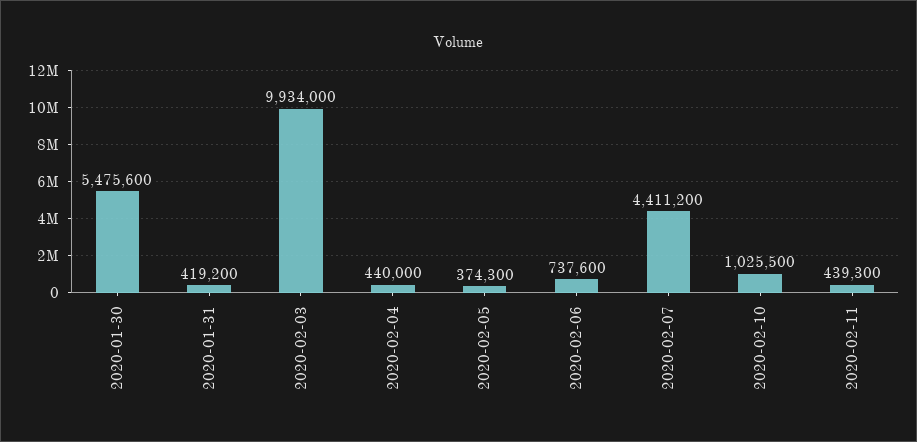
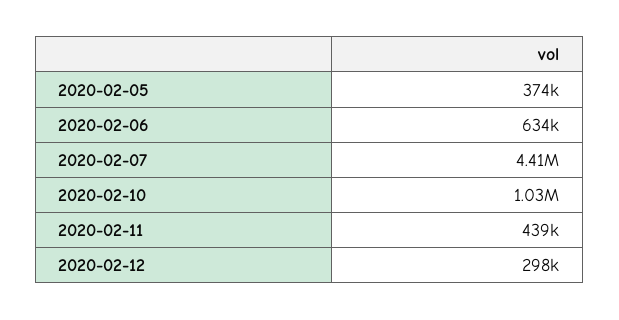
2020-01-30: 5475600 -> none
2020-01-31: 419200 -> none
2020-02-03: 9934000 -> none
2020-02-04: 440000 -> none
2020-02-06: 737600 -> 634000
2020-02-12: none -> 298000

